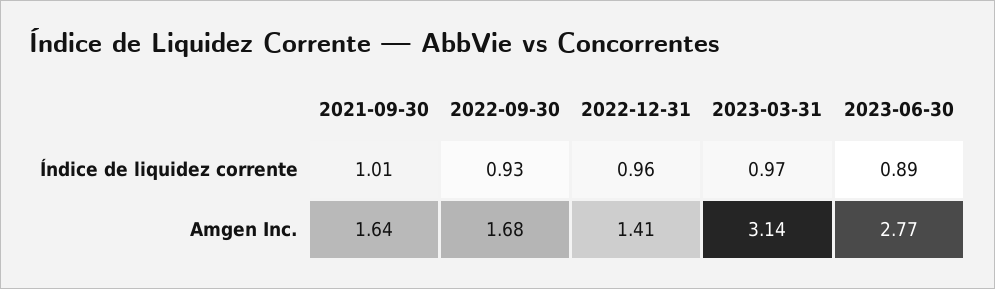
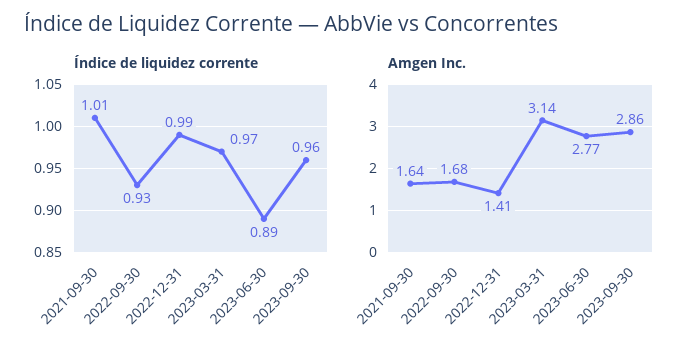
Índice de liquidez corrente, 2022-12-31: 0.96 -> 0.99
Índice de liquidez corrente, 2023-09-30: none -> 0.96
Amgen Inc., 2023-09-30: none -> 2.86

